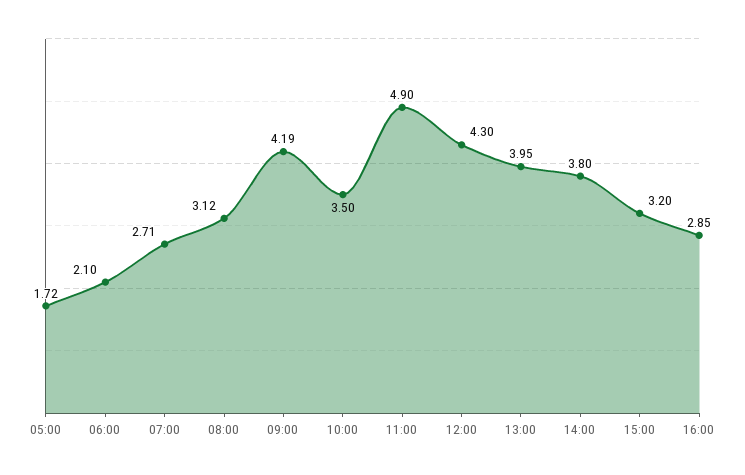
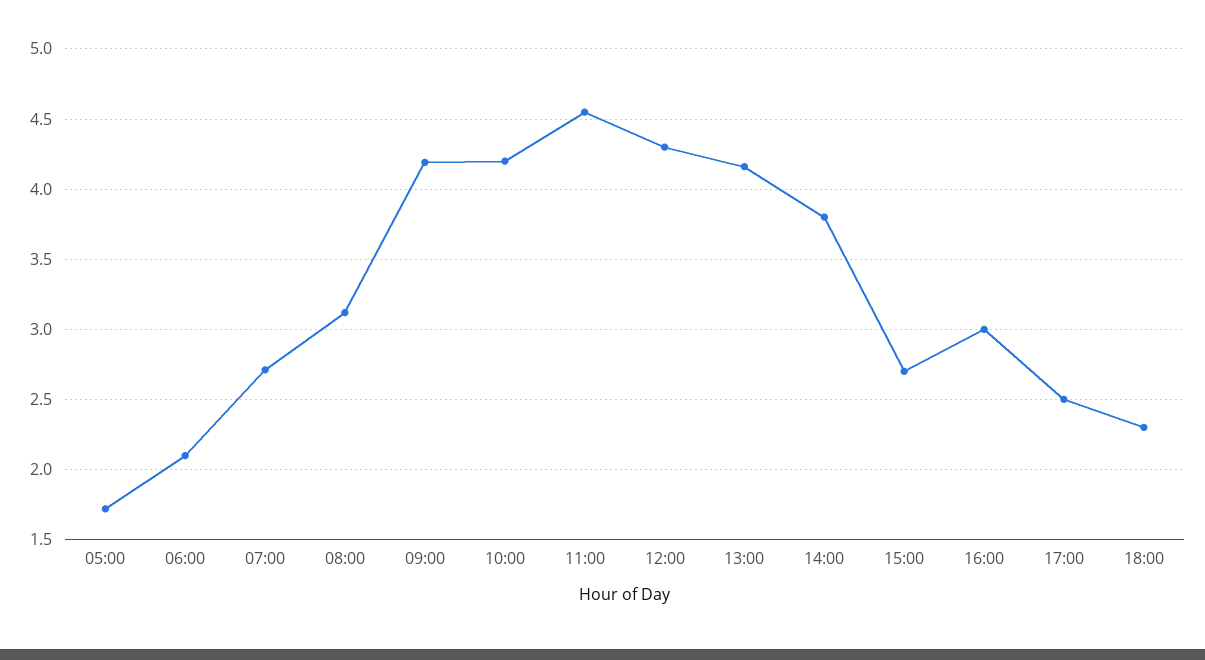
10:00: 3.5 -> 4.2
11:00: 4.9 -> 4.55
13:00: 3.95 -> 4.15
15:00: 3.2 -> 2.7
16:00: 2.85 -> 3
17:00: none -> 2.5
18:00: none -> 2.3

